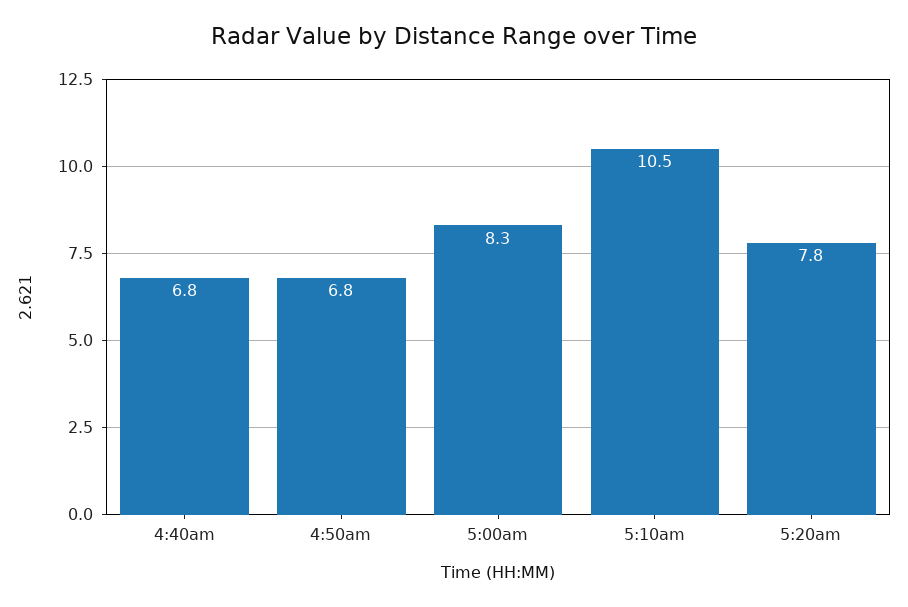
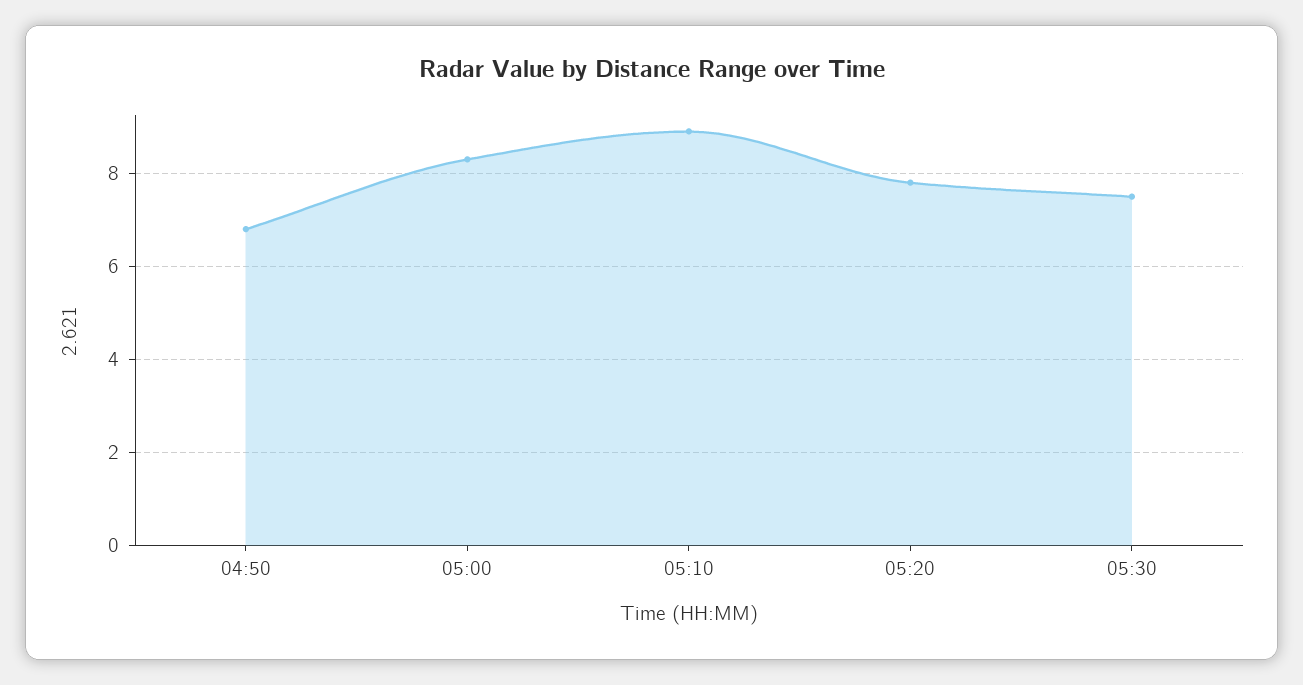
4:40am: 6.8 -> none
5:10am: 10.5 -> 9
05:30: none -> 7.5

